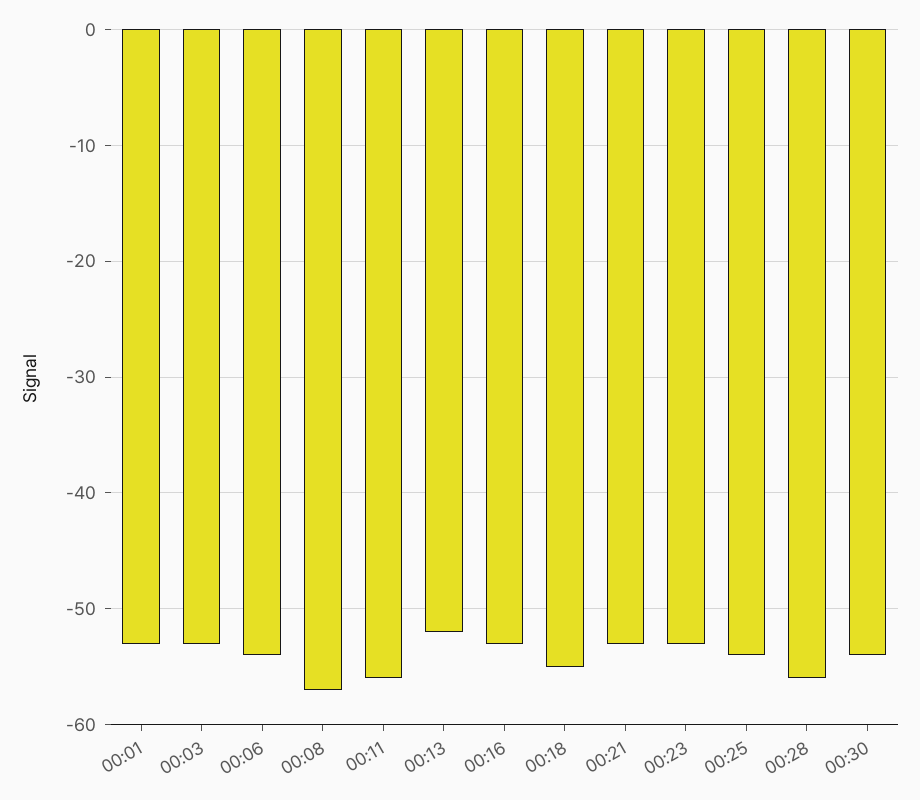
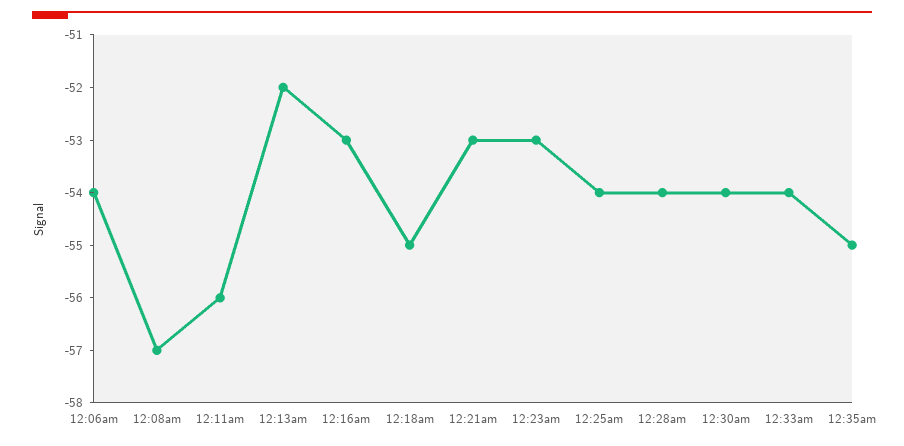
00:01: -53 -> none
00:03: -53 -> none
00:28: -56 -> -54
12:33am: none -> -54
12:35am: none -> -55

